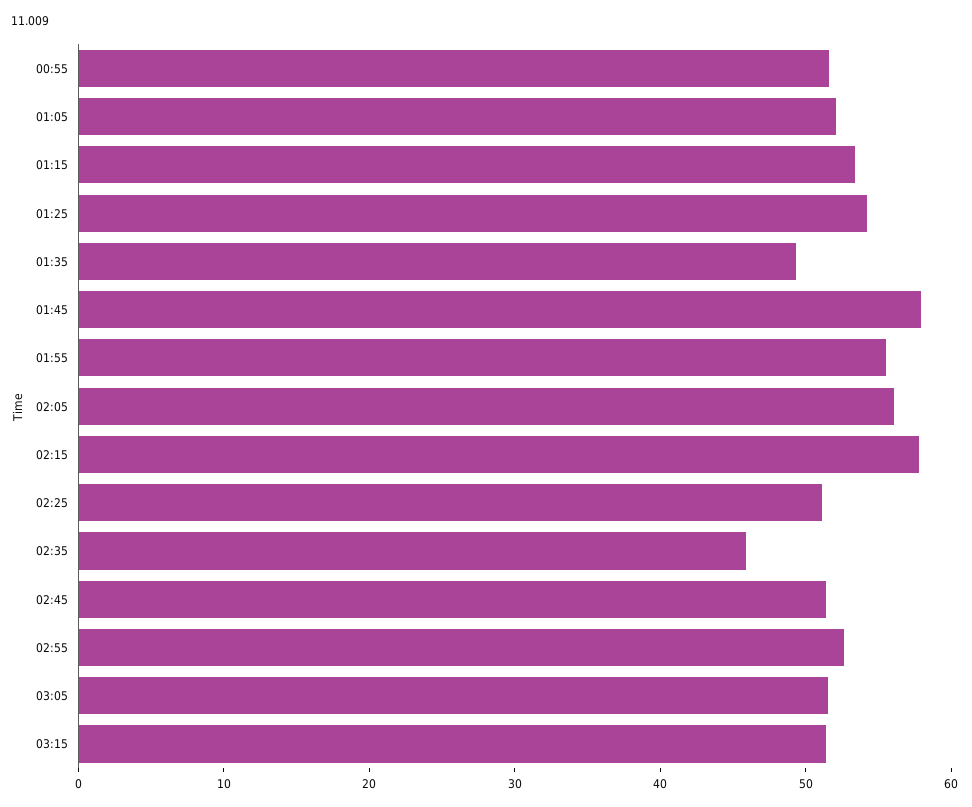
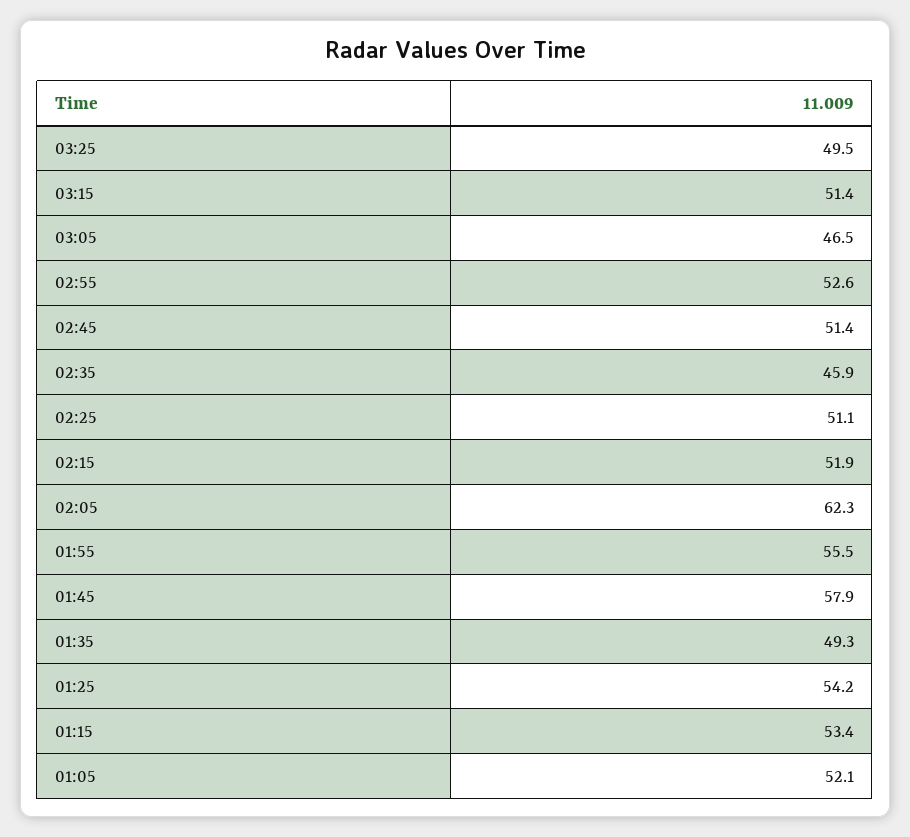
00:55: 52 -> none
02:05: 56 -> 62.3
02:15: 58 -> 51.9
03:05: 52 -> 46.5
03:25: none -> 49.5

